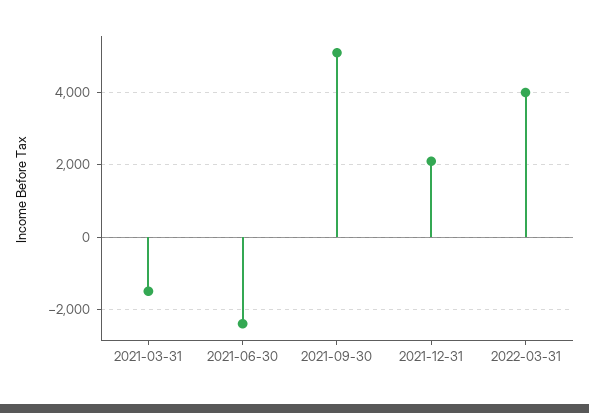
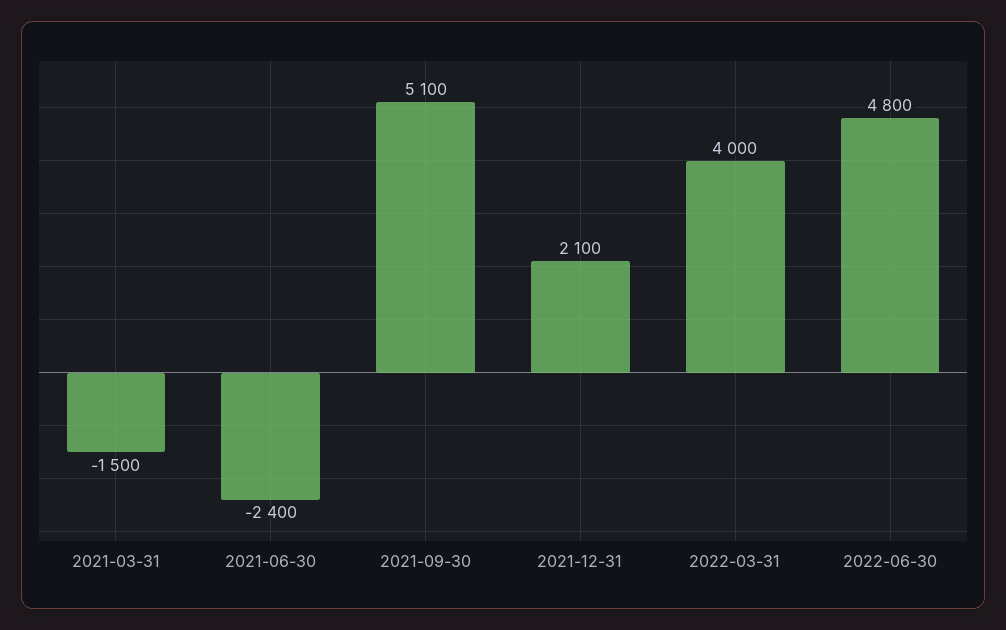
2022-06-30: none -> 4800

